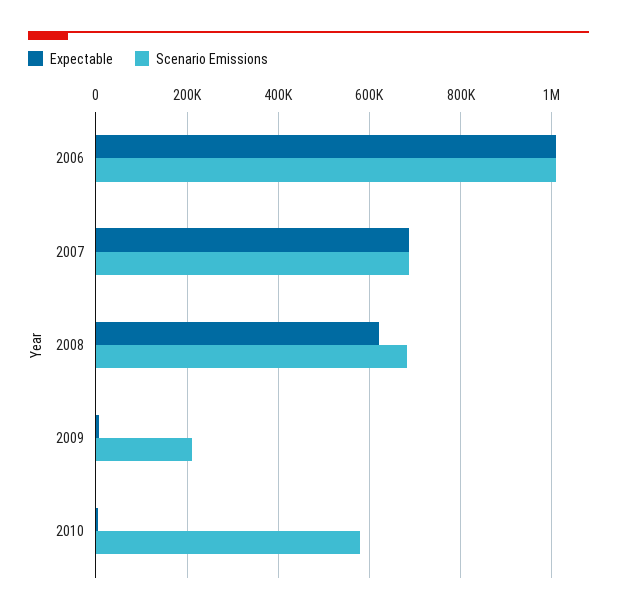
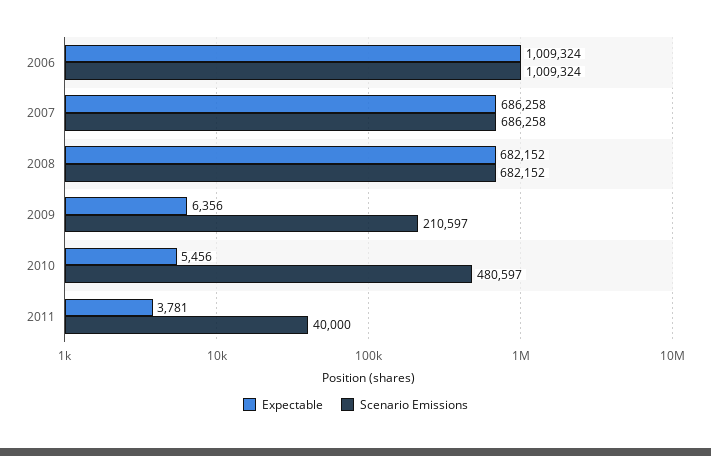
Expectable, 2008: 620000 -> 682152
Scenario Emissions, 2010: 580000 -> 480597
Expectable, 2011: none -> 3781
Scenario Emissions, 2011: none -> 40000

